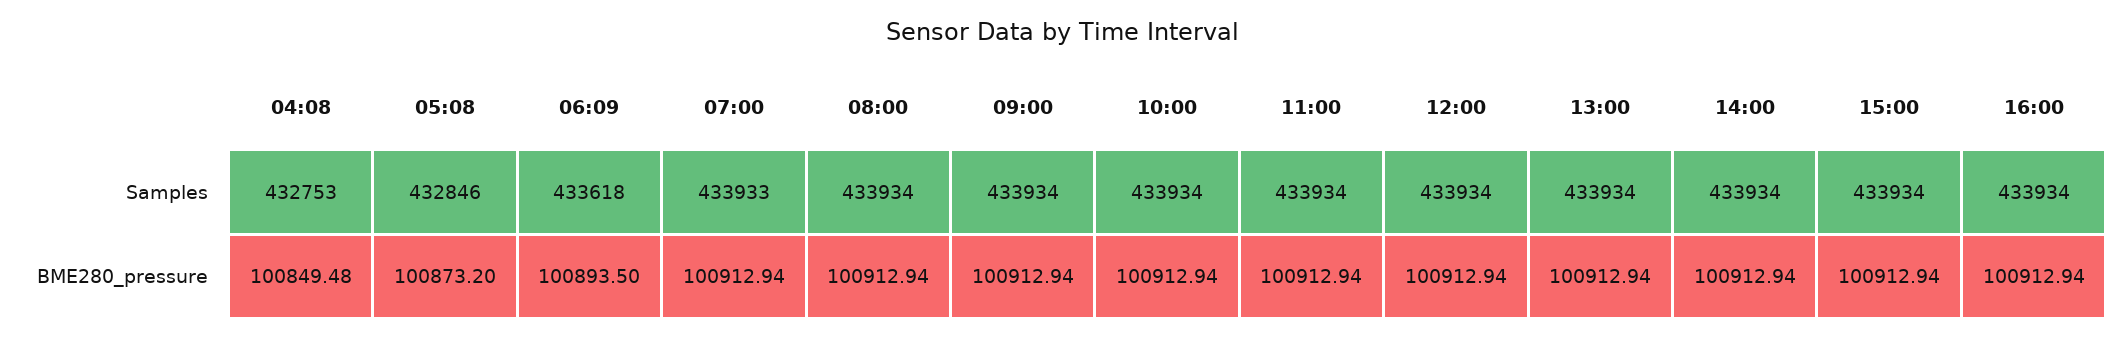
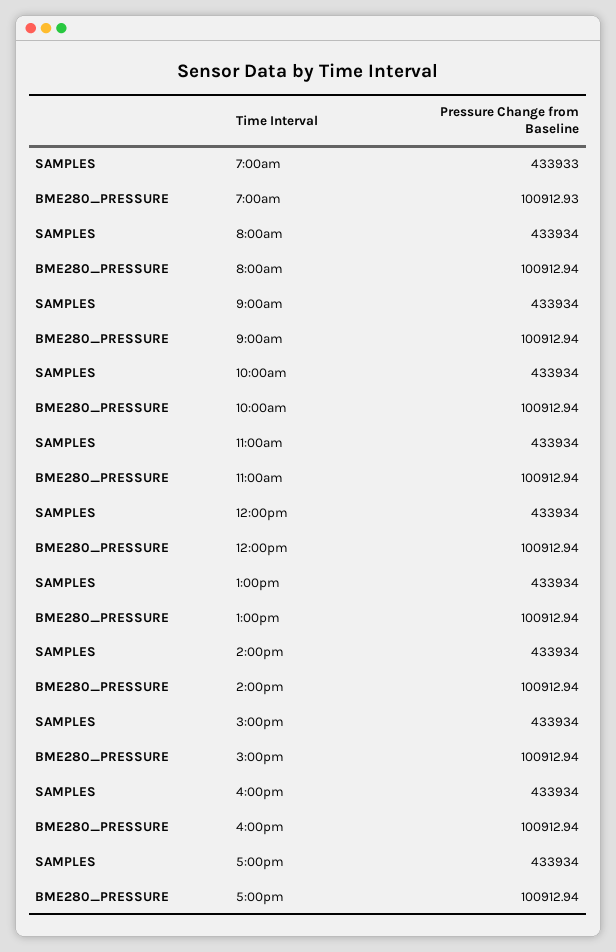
04:08, Samples: 432753 -> none
05:08, Samples: 432846 -> none
06:09, Samples: 433618 -> none
04:08, BME280_pressure: 100849.48 -> none
05:08, BME280_pressure: 100873.2 -> none
06:09, BME280_pressure: 100893.5 -> none
07:00, BME280_pressure: 100912.94 -> 100912.93
5:00pm, Samples: none -> 433934
5:00pm, BME280_pressure: none -> 100912.94

